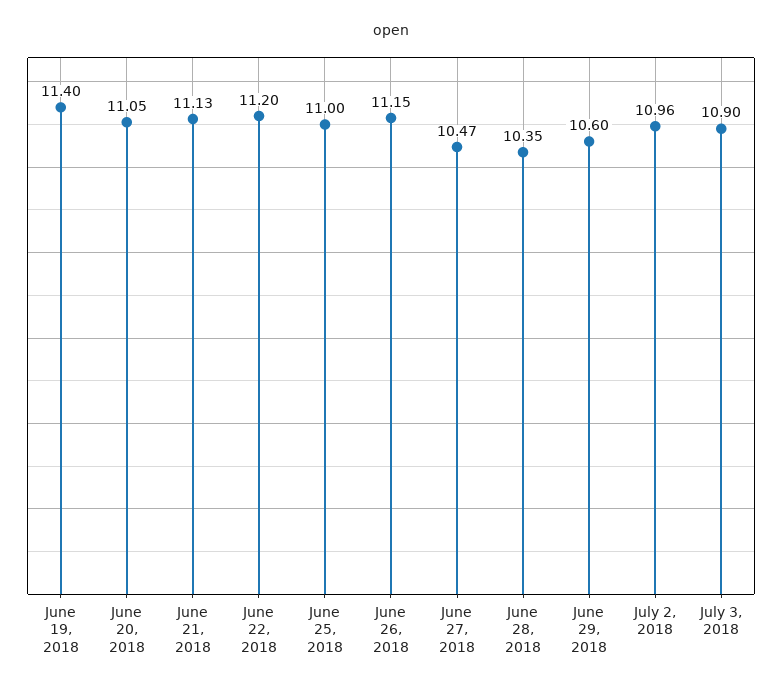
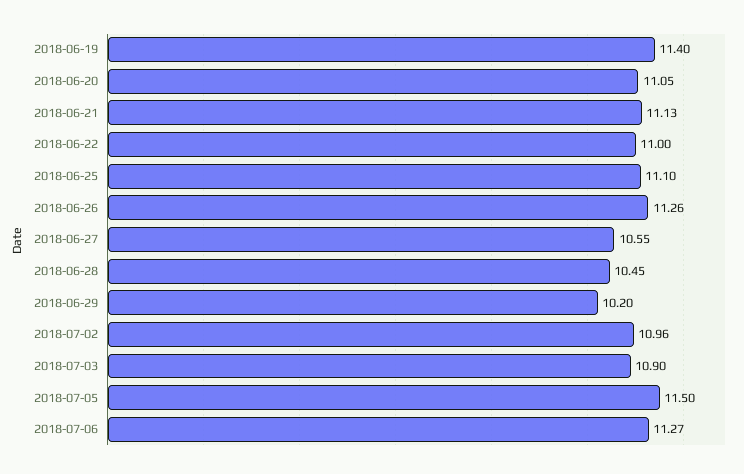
June 22, 2018: 11.2 -> 11
June 25, 2018: 11 -> 11.1
June 26, 2018: 11.15 -> 11.26
June 27, 2018: 10.47 -> 10.55
June 28, 2018: 10.35 -> 10.45
June 29, 2018: 10.6 -> 10.2
2018-07-05: none -> 11.5
2018-07-06: none -> 11.27

